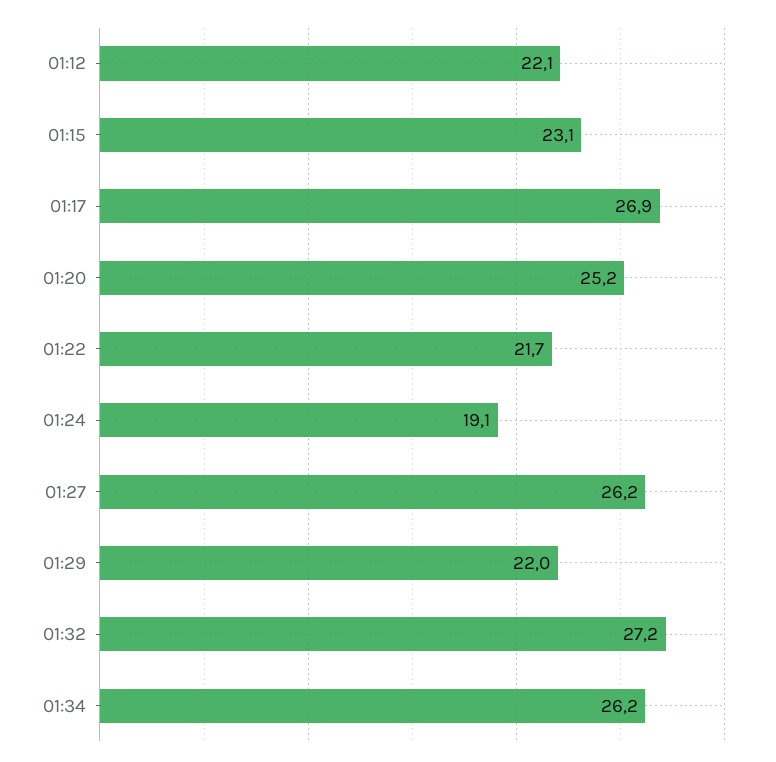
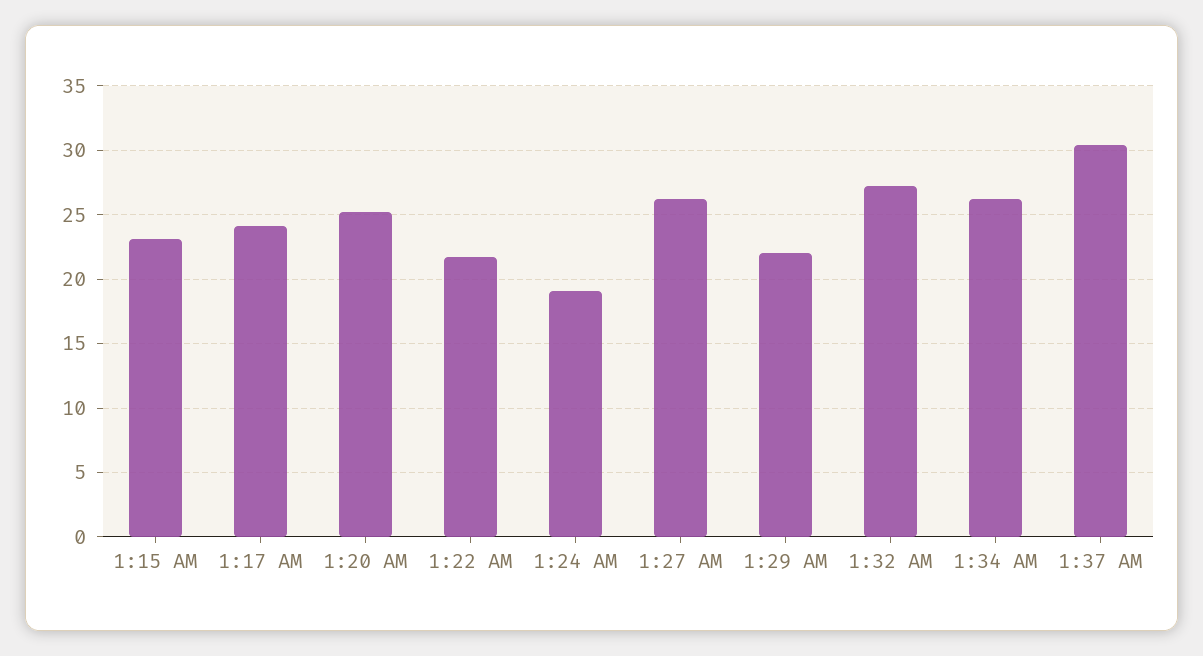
01:12: 22.1 -> none
01:17: 26.9 -> 24
1:37 AM: none -> 30.5

